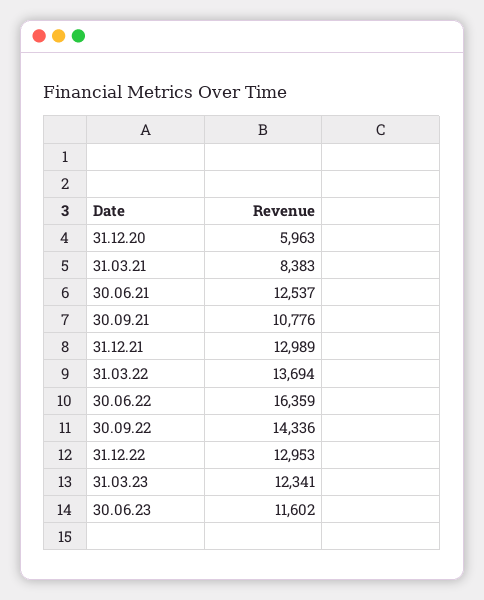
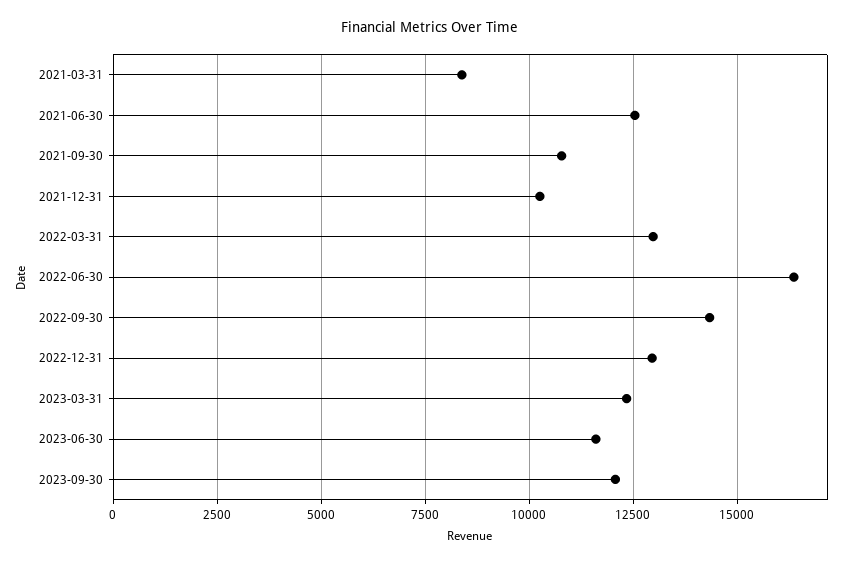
31.12.20: 5963 -> none
31.12.21: 12989 -> 10250
31.03.22: 13694 -> 13000
2023-09-30: none -> 12000

